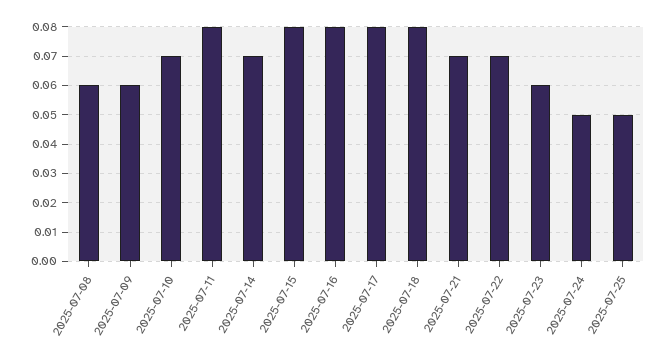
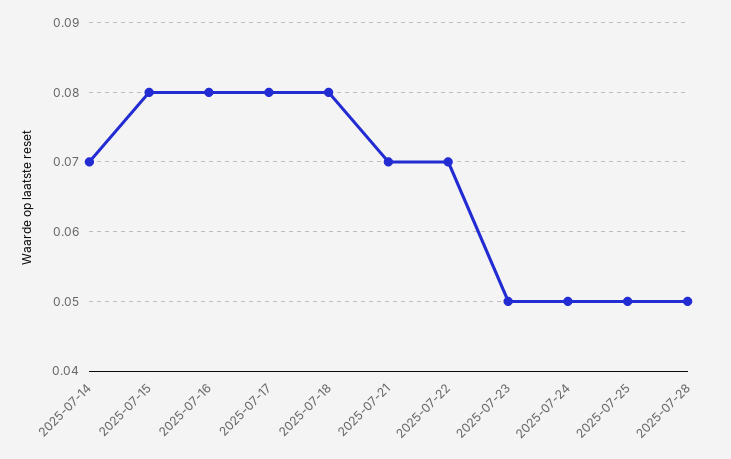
2025-07-08: 0.06 -> none
2025-07-09: 0.06 -> none
2025-07-10: 0.07 -> none
2025-07-11: 0.08 -> none
2025-07-23: 0.06 -> 0.05
2025-07-28: none -> 0.05

